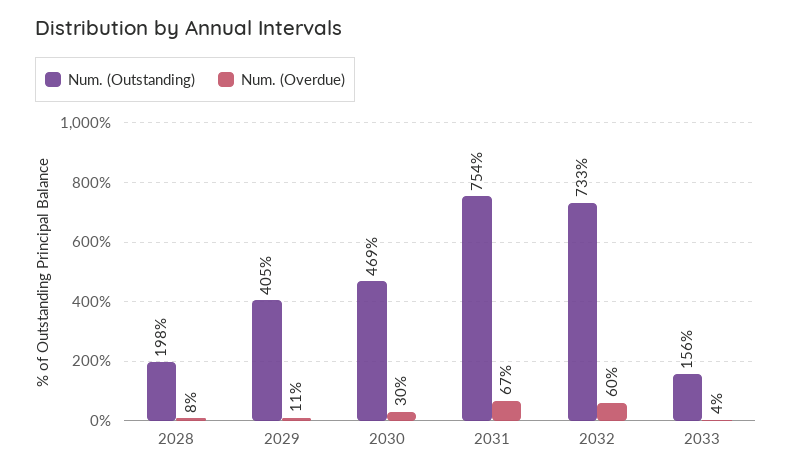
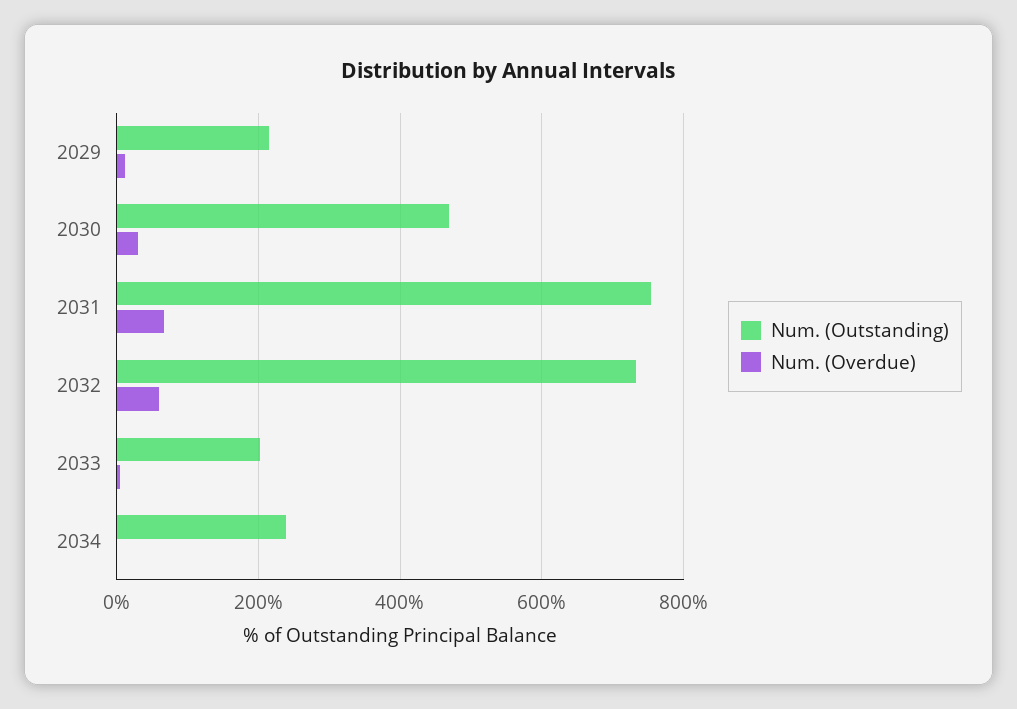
Num. (Outstanding), 2028: 198 -> none
Num. (Overdue), 2028: 8 -> none
Num. (Outstanding), 2029: 405 -> 220
Num. (Outstanding), 2033: 156 -> 200
Num. (Outstanding), 2034: none -> 240
Num. (Overdue), 2034: none -> 0

